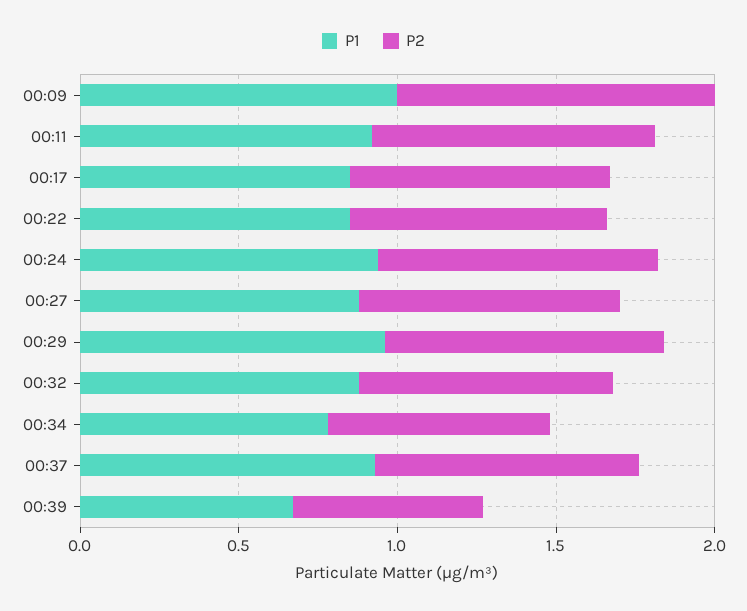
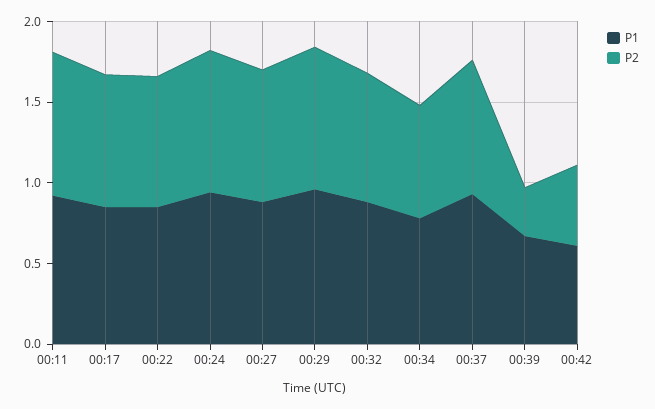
P1, 00:09: 1 -> none
P2, 00:09: 1 -> none
P2, 00:39: 0.6 -> 0.3
P1, 00:42: none -> 0.6
P2, 00:42: none -> 0.5

